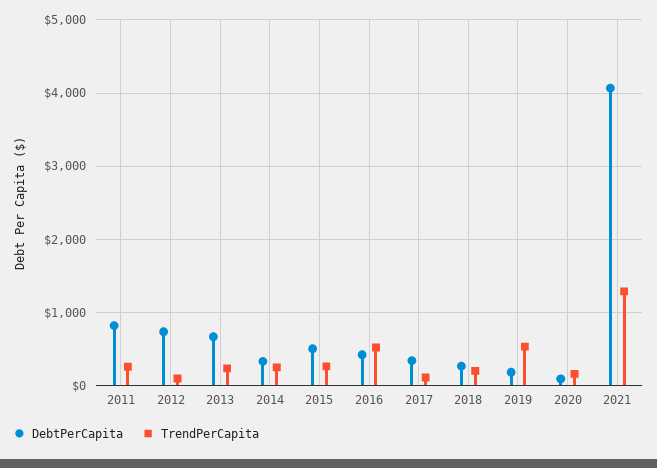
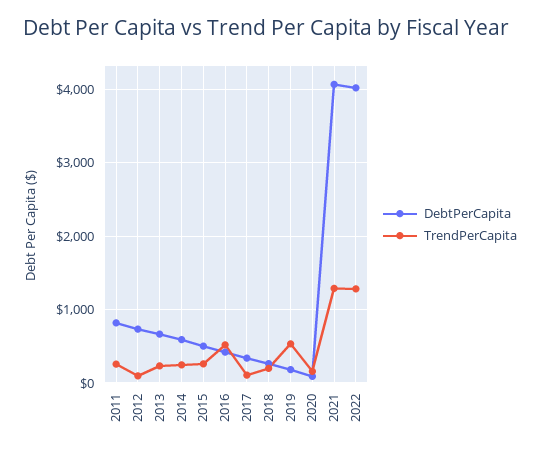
DebtPerCapita, 2014: 300 -> 600
DebtPerCapita, 2022: none -> 4000
TrendPerCapita, 2022: none -> 1300

